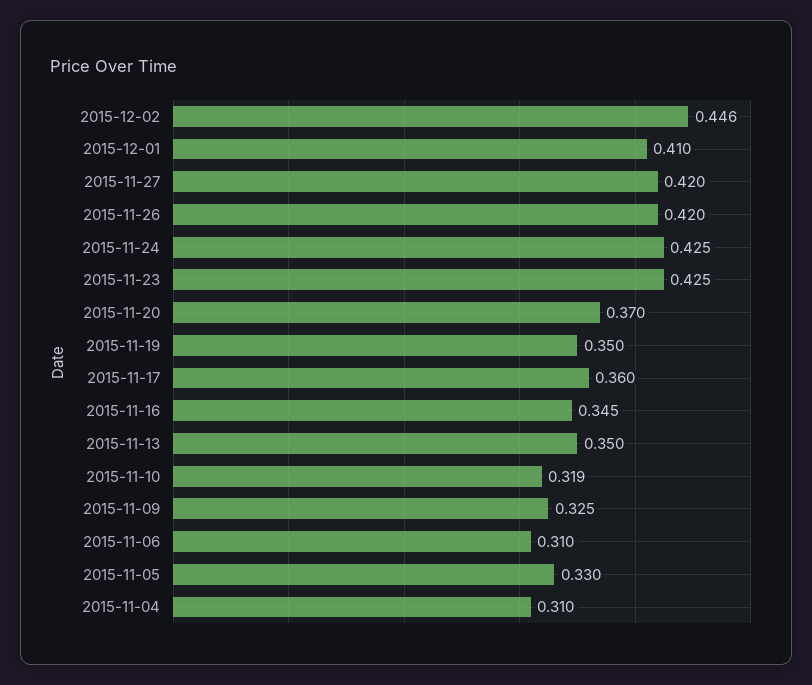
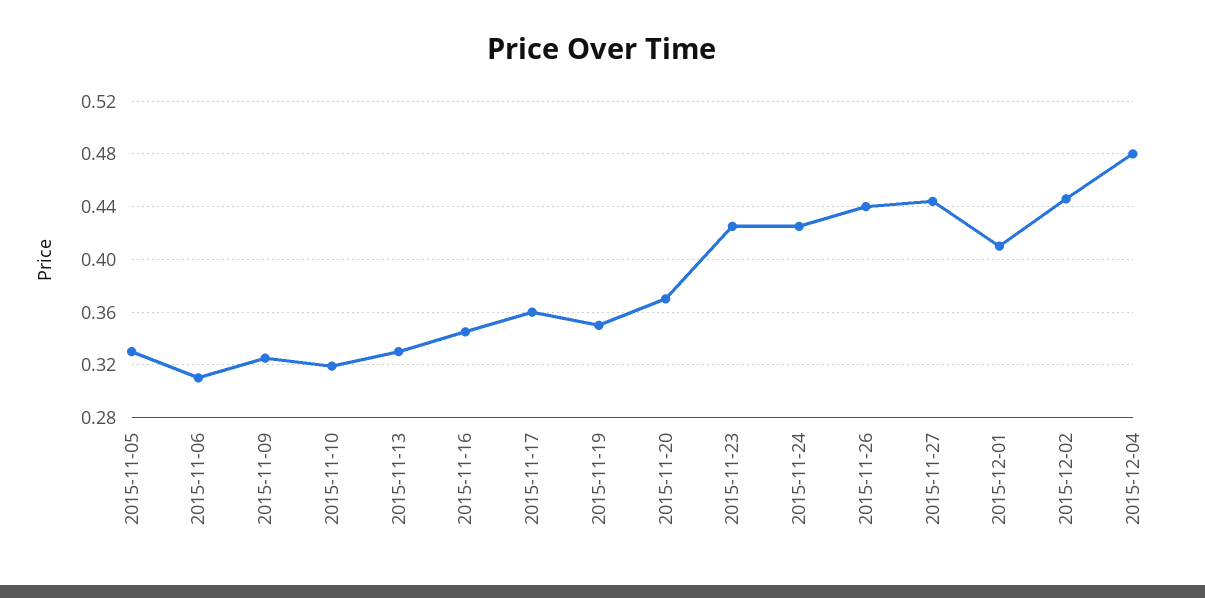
2015-11-27: 0.42 -> 0.445
2015-11-26: 0.42 -> 0.44
2015-11-13: 0.35 -> 0.33
2015-11-04: 0.31 -> none
2015-12-04: none -> 0.48

